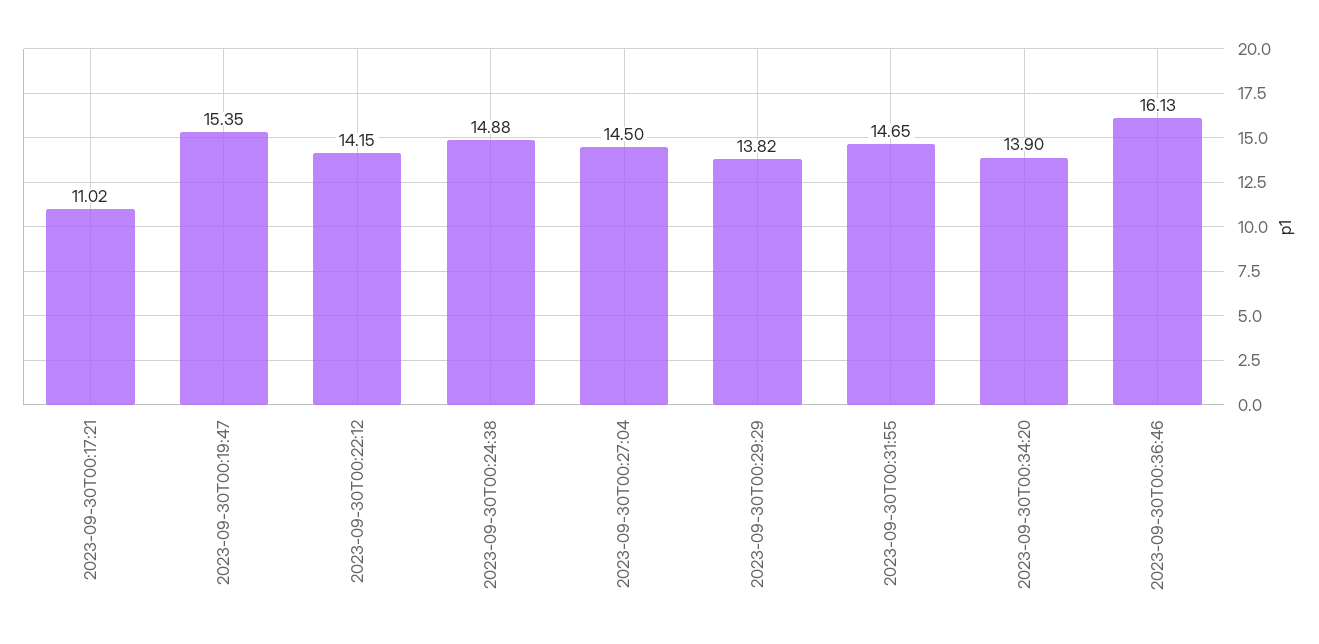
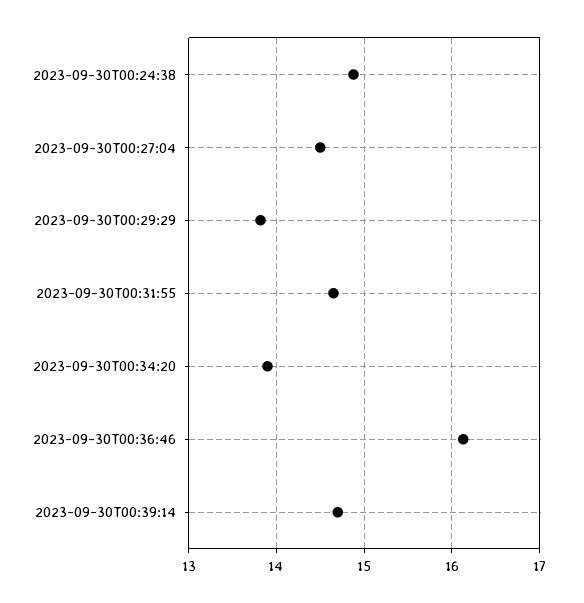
2023-09-30T00:17:21: 11.02 -> none
2023-09-30T00:19:47: 15.35 -> none
2023-09-30T00:22:12: 14.15 -> none
2023-09-30T00:39:14: none -> 14.7

